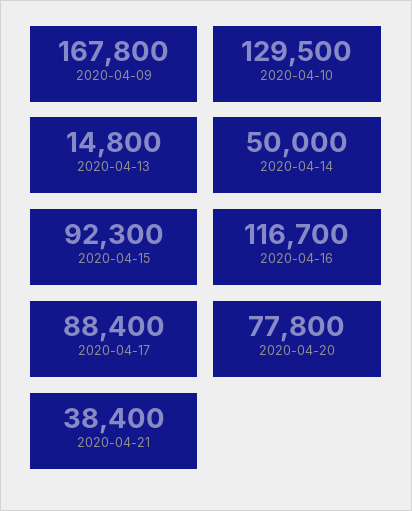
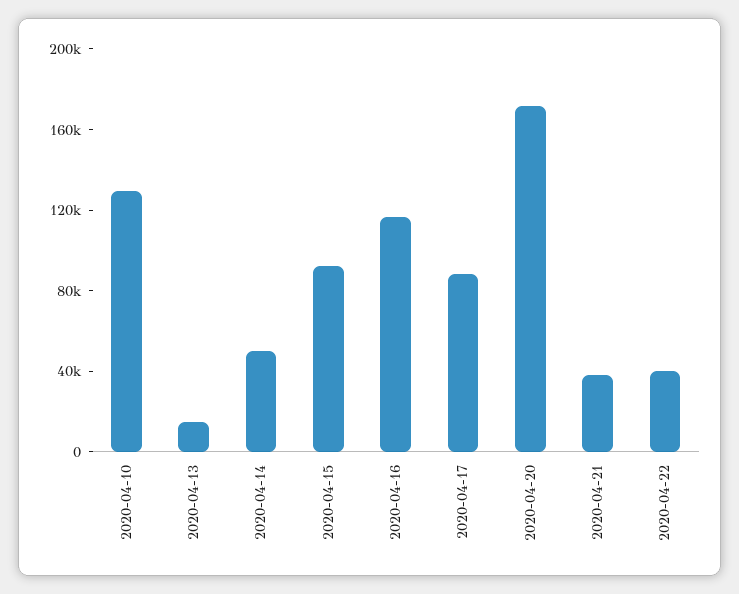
2020-04-09: 167800 -> none
2020-04-20: 77800 -> 170000
2020-04-22: none -> 40000

